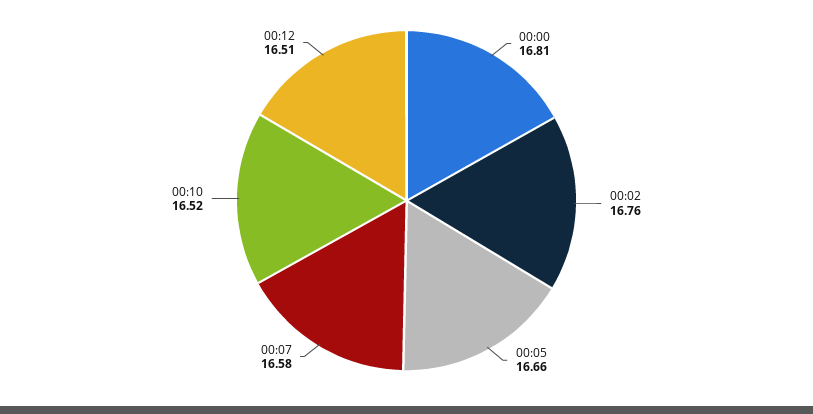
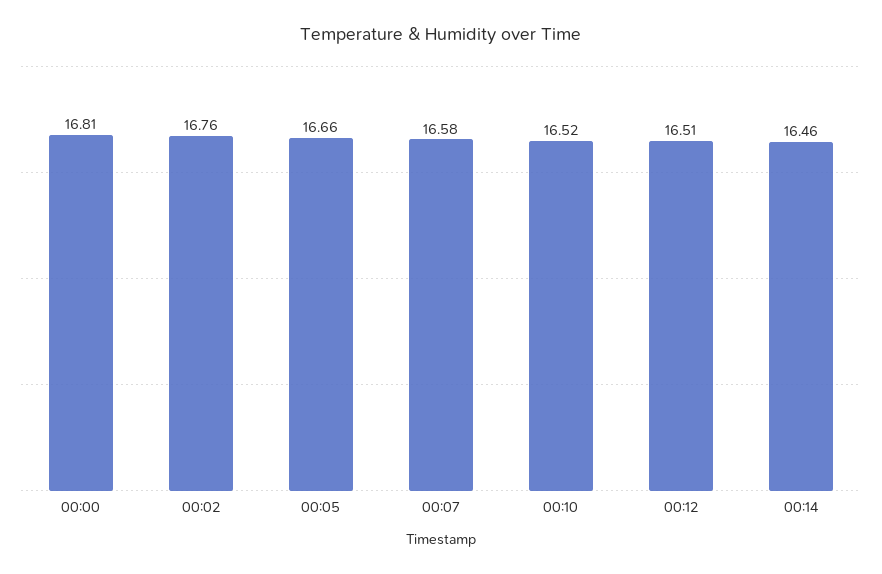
00:14: none -> 16.46

